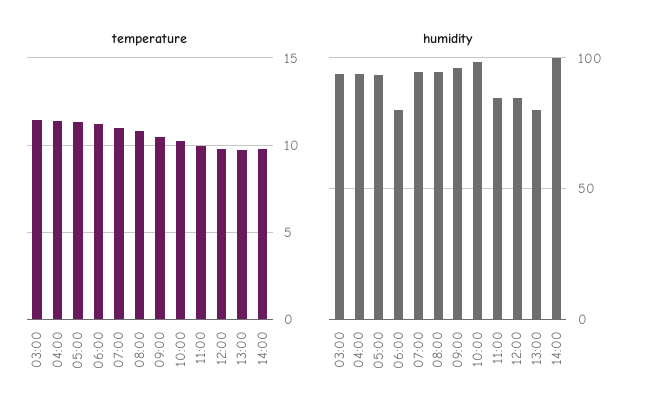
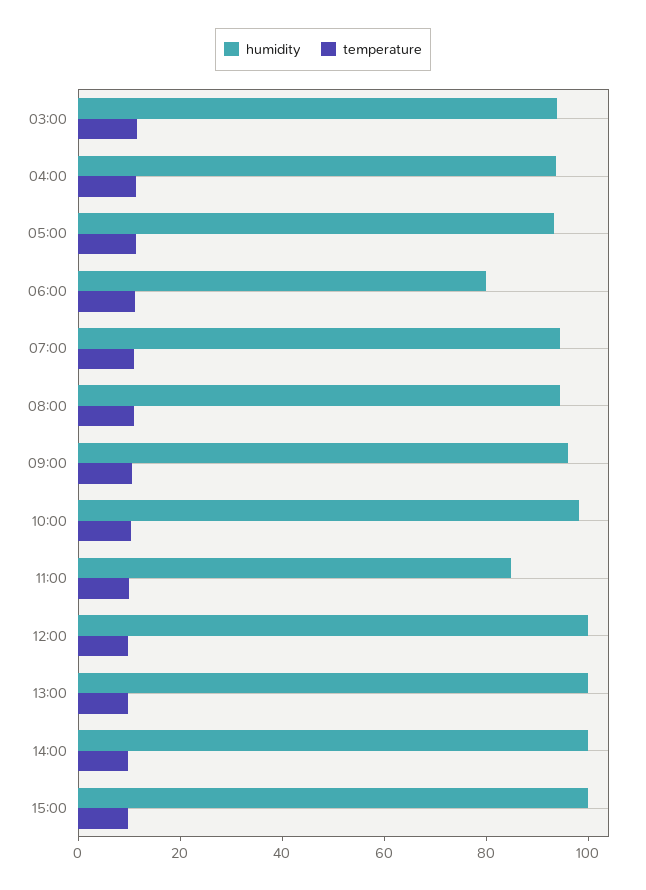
humidity, 12:00: 85 -> 100
humidity, 13:00: 80 -> 100
humidity, 15:00: none -> 100
temperature, 15:00: none -> 10

